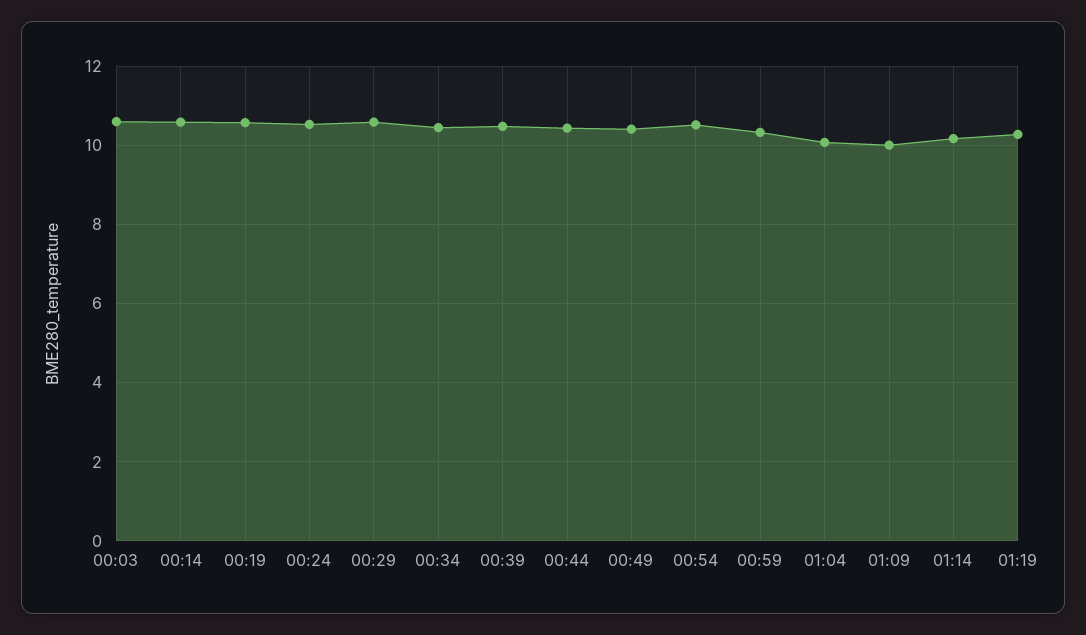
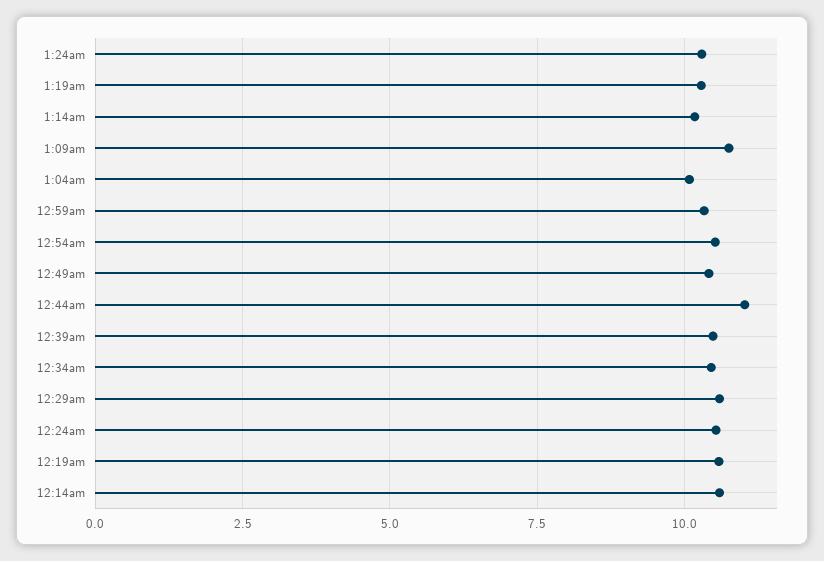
00:03: 10.6 -> none
00:44: 10.4 -> 11
01:09: 10 -> 10.75
1:24am: none -> 10.25

